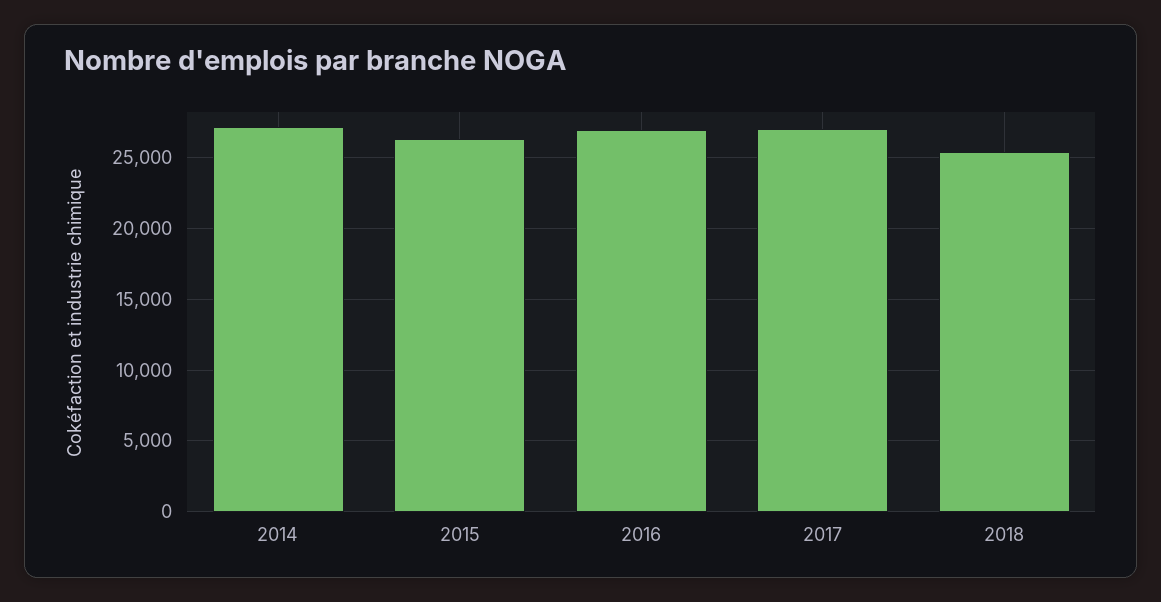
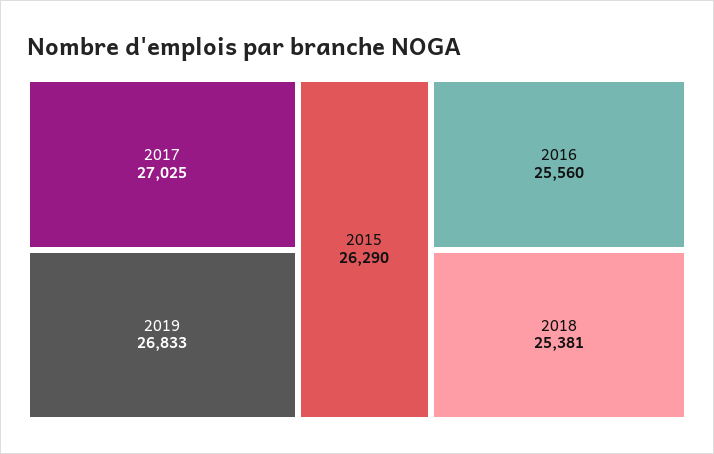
2014: 27000 -> none
2016: 27000 -> 25560
2019: none -> 26833

